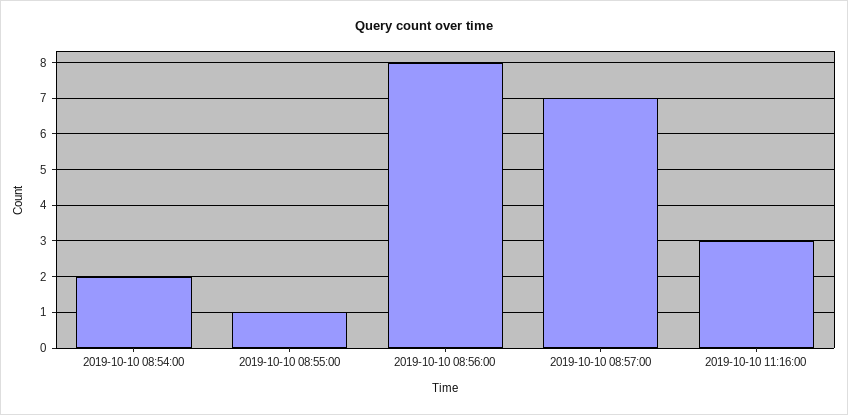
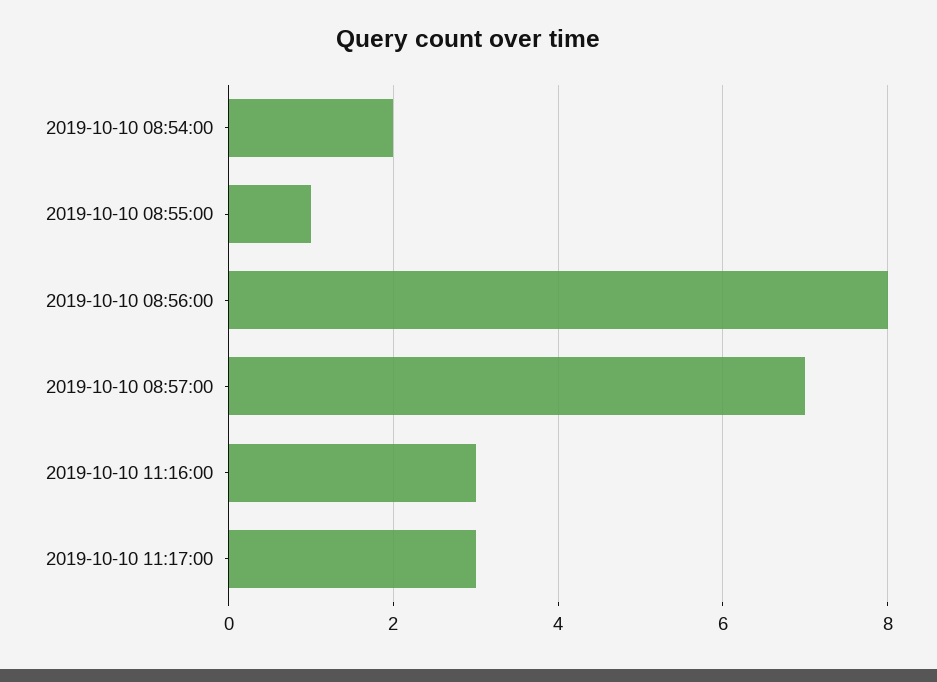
2019-10-10 11:17:00: none -> 3

